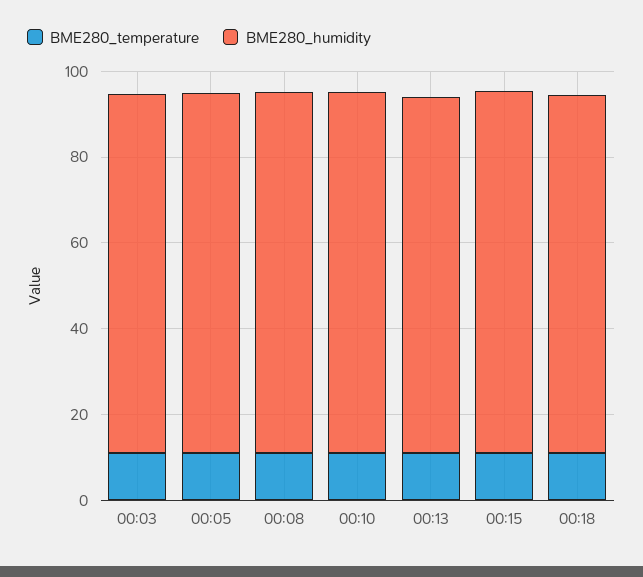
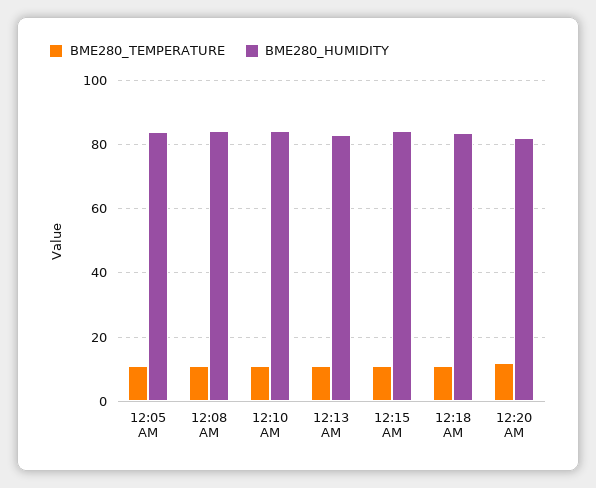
BME280_temperature, 00:03: 10 -> none
BME280_humidity, 00:03: 85 -> none
BME280_temperature, 12:20 AM: none -> 12
BME280_humidity, 12:20 AM: none -> 82

